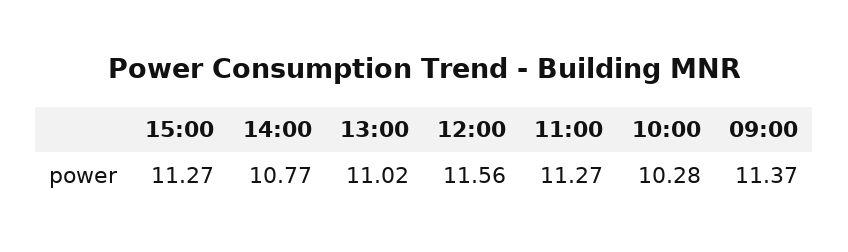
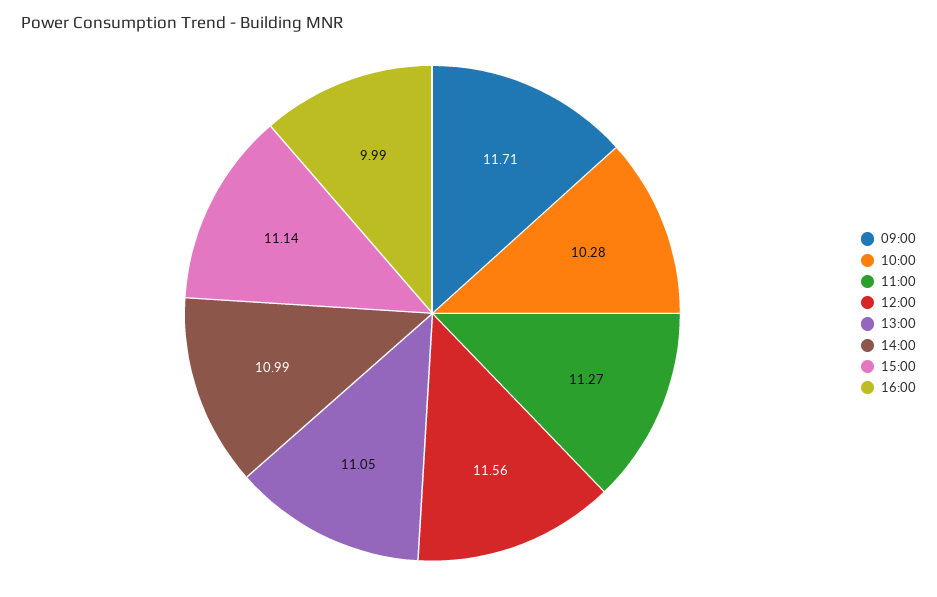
15:00: 11.27 -> 11.14
14:00: 10.77 -> 10.99
13:00: 11.02 -> 11.05
09:00: 11.37 -> 11.71
16:00: none -> 9.99

